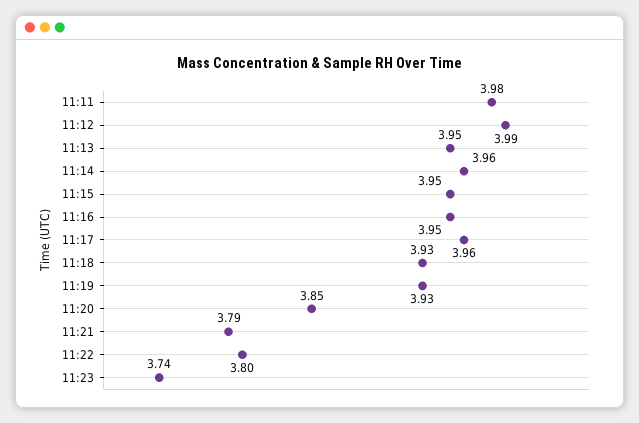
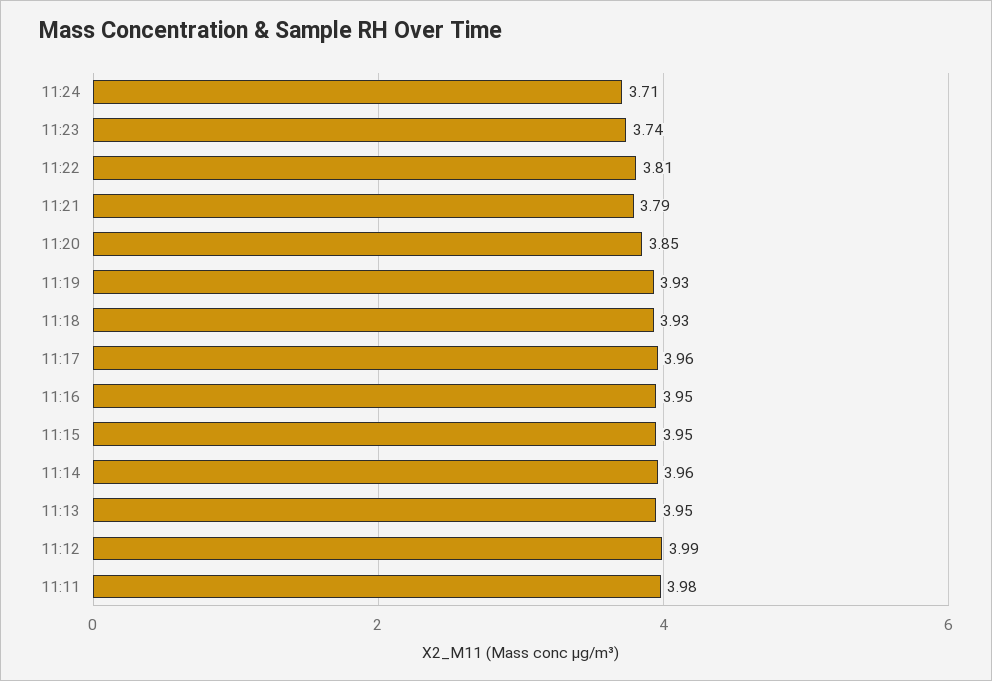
11:22: 3.8 -> 3.81
11:24: none -> 3.71

